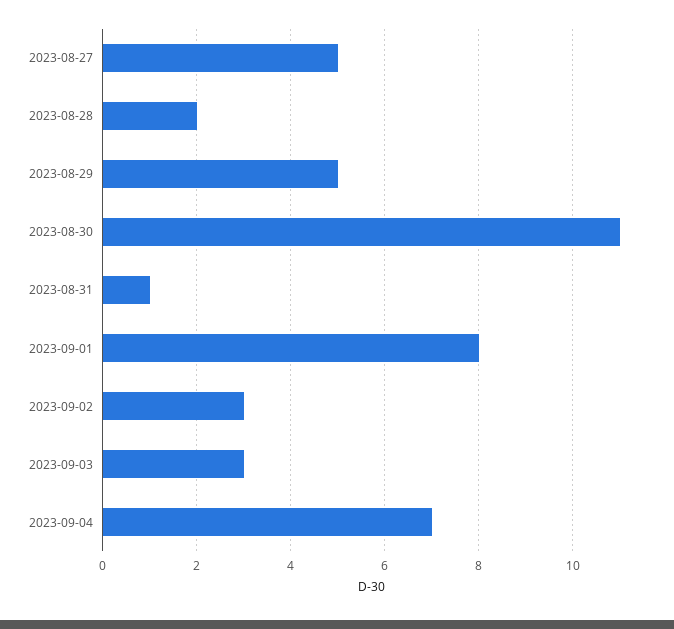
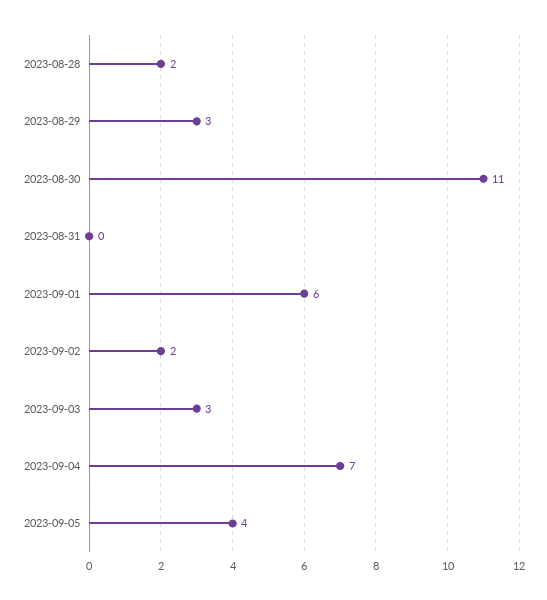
2023-08-27: 5 -> none
2023-08-29: 5 -> 3
2023-08-31: 1 -> 0
2023-09-01: 8 -> 6
2023-09-02: 3 -> 2
2023-09-05: none -> 4

